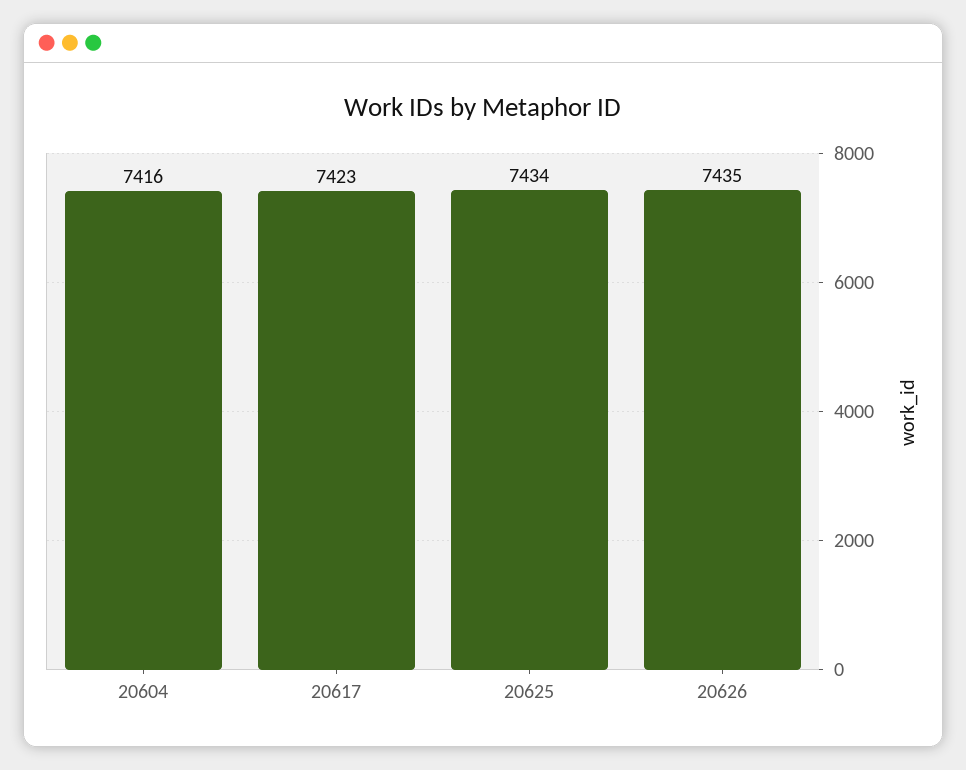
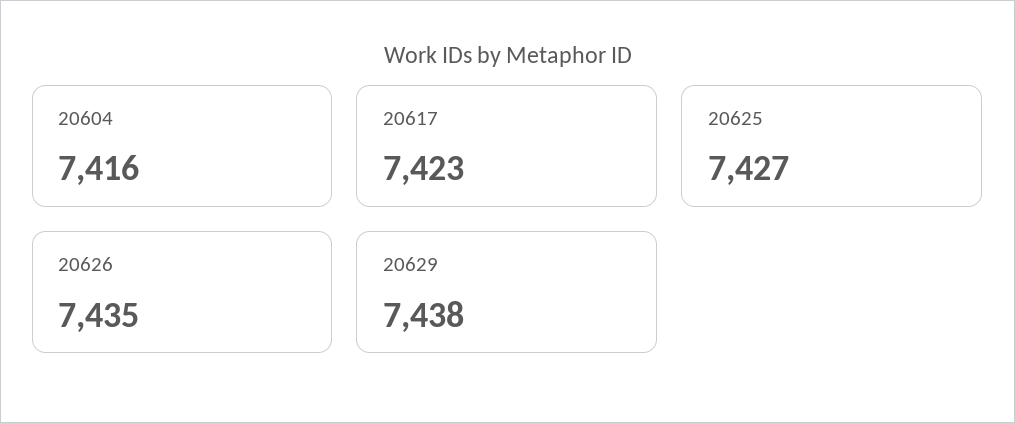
20625: 7434 -> 7427
20629: none -> 7438

